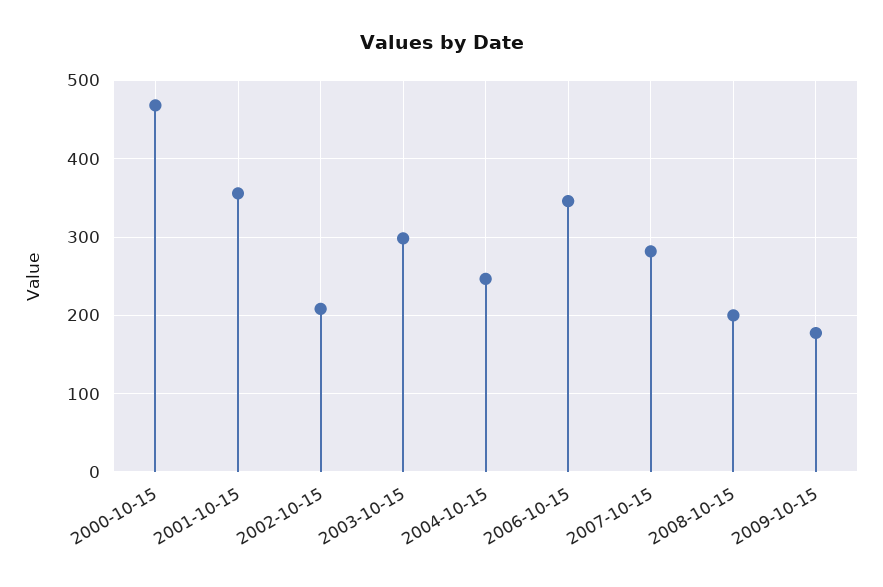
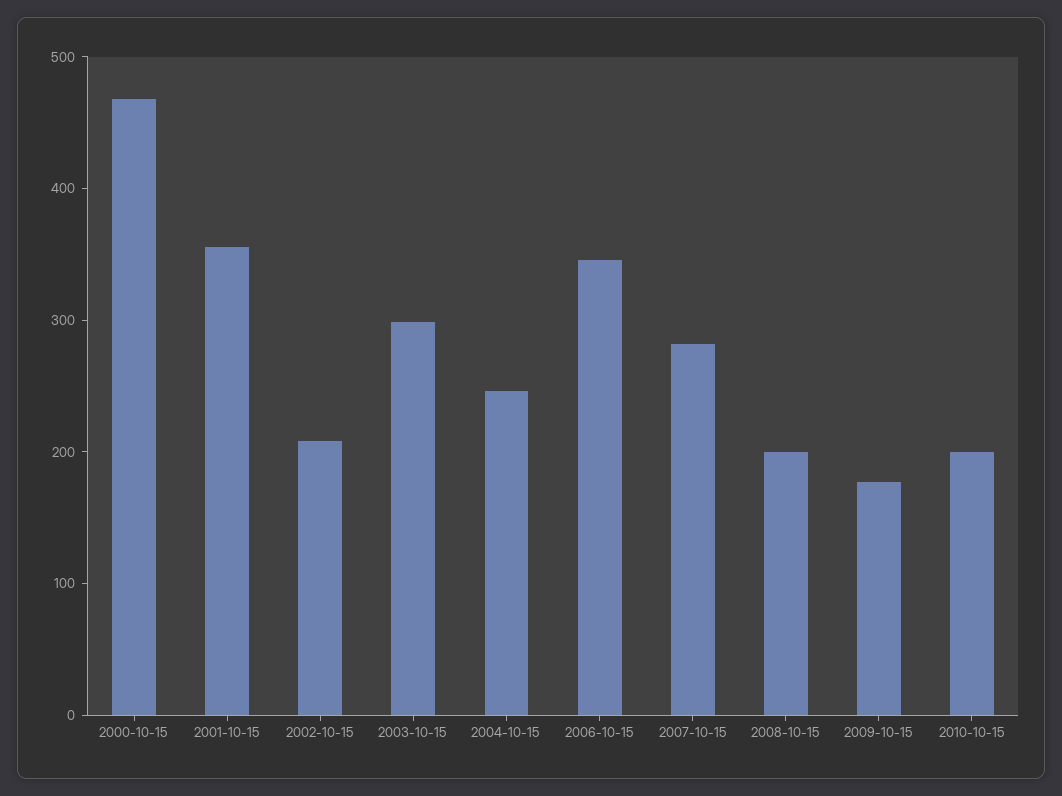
2010-10-15: none -> 200

